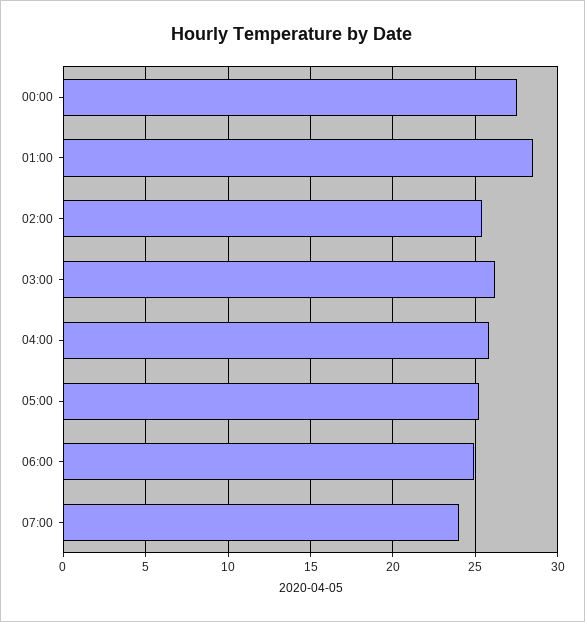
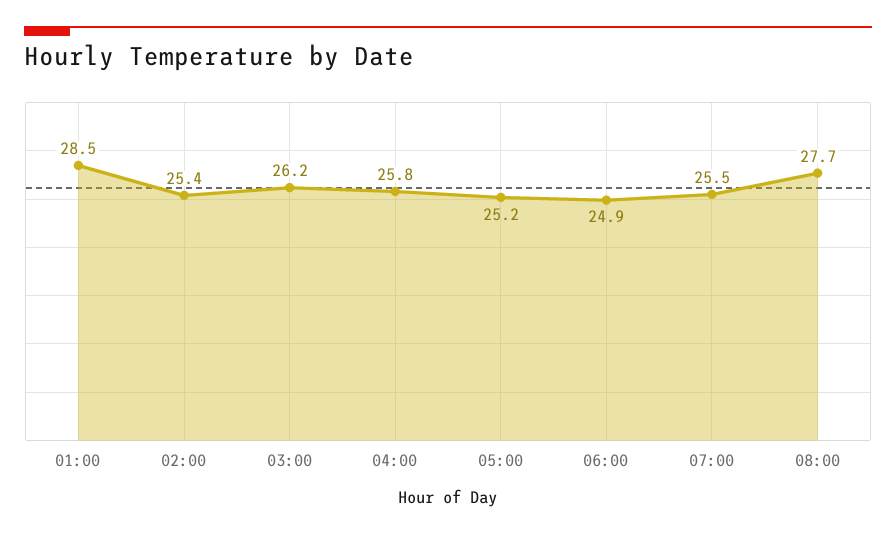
00:00: 27.5 -> none
07:00: 24 -> 25.5
08:00: none -> 27.7

